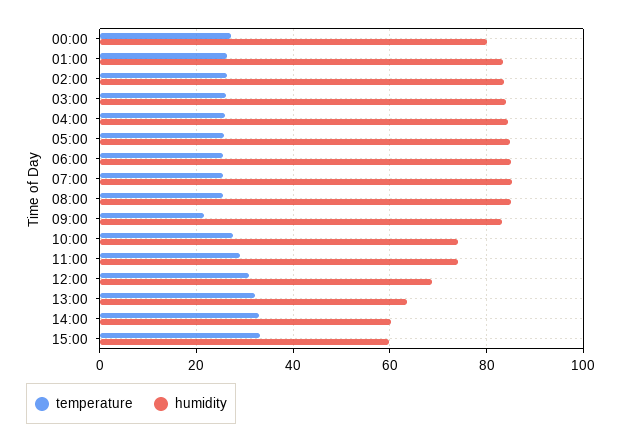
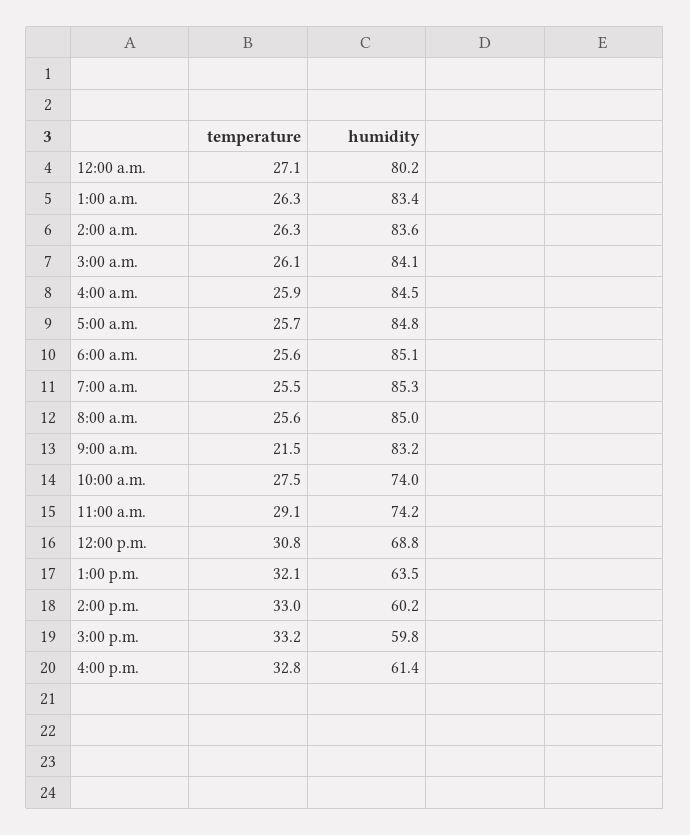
temperature, 4:00 p.m.: none -> 32.8
humidity, 4:00 p.m.: none -> 61.4

